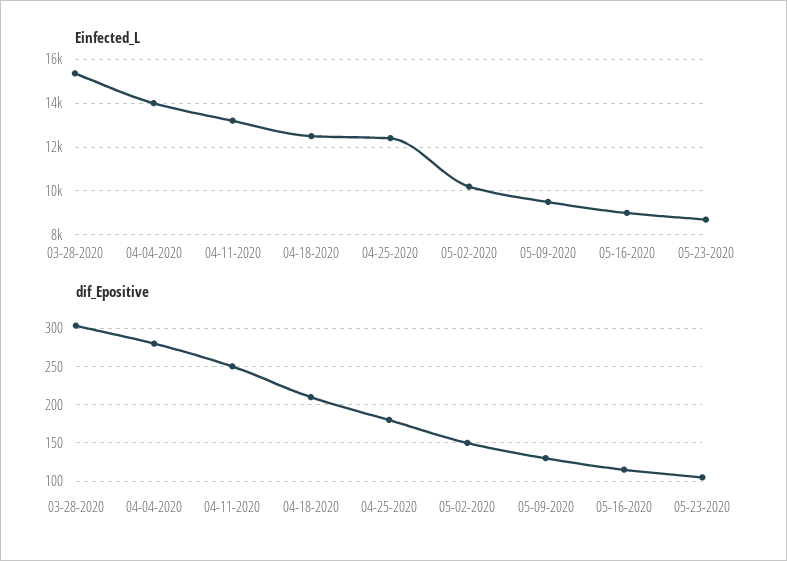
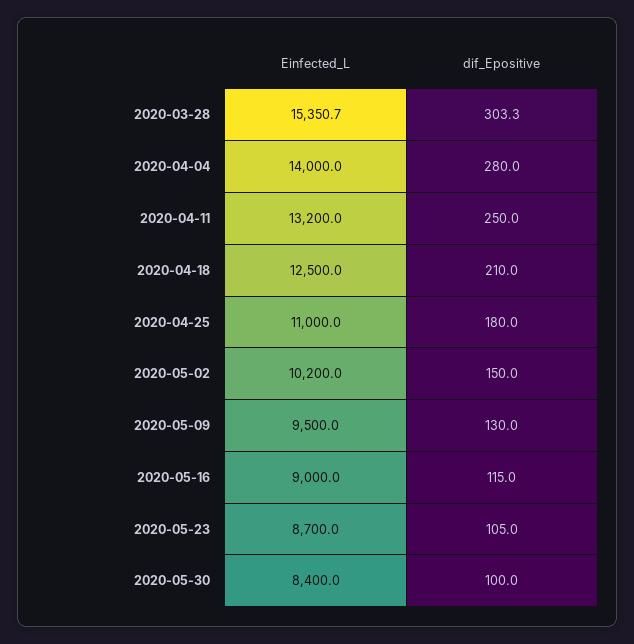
Einfected_L, 04-25-2020: 12500 -> 11000
Einfected_L, 2020-05-30: none -> 8400
dif_Epositive, 2020-05-30: none -> 100

